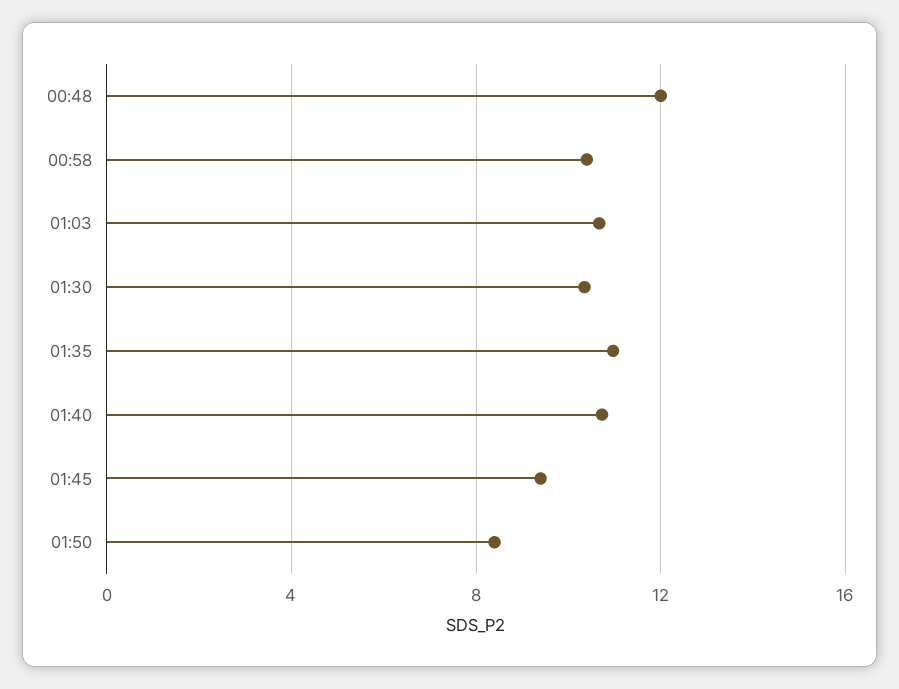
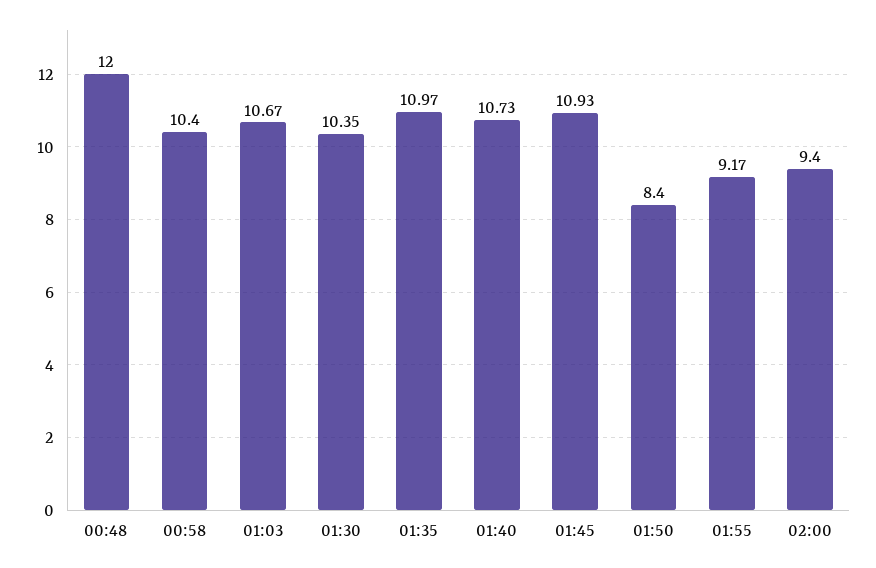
01:45: 9.5 -> 10.93
01:55: none -> 9.17
02:00: none -> 9.4

